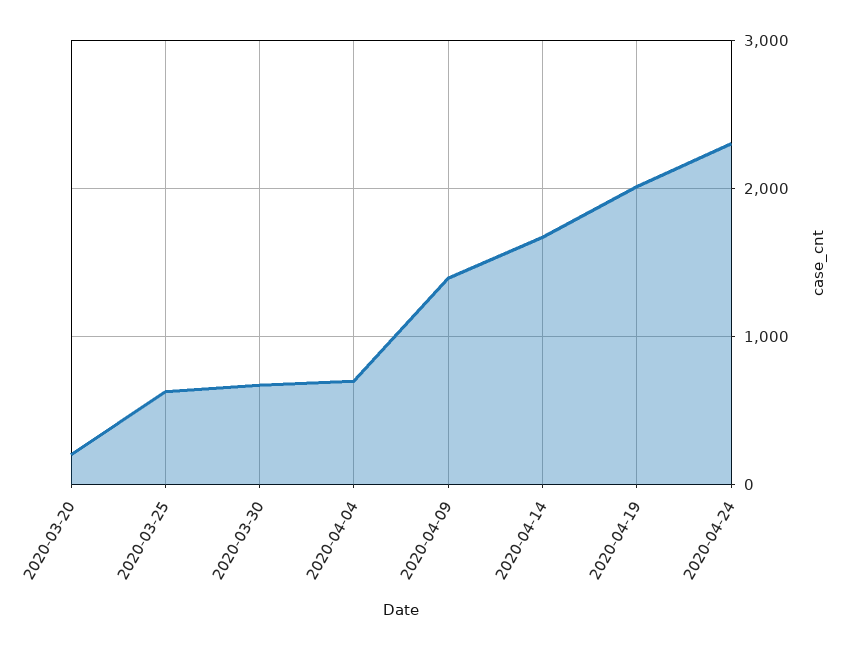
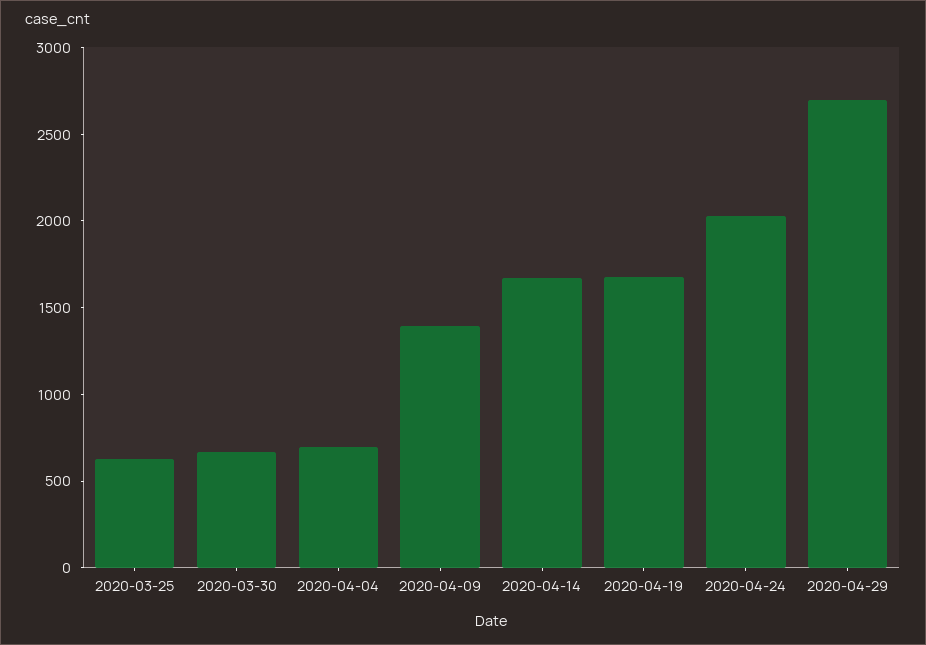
2020-03-20: 200 -> none
2020-04-19: 2000 -> 1700
2020-04-24: 2300 -> 2000
2020-04-29: none -> 2700

